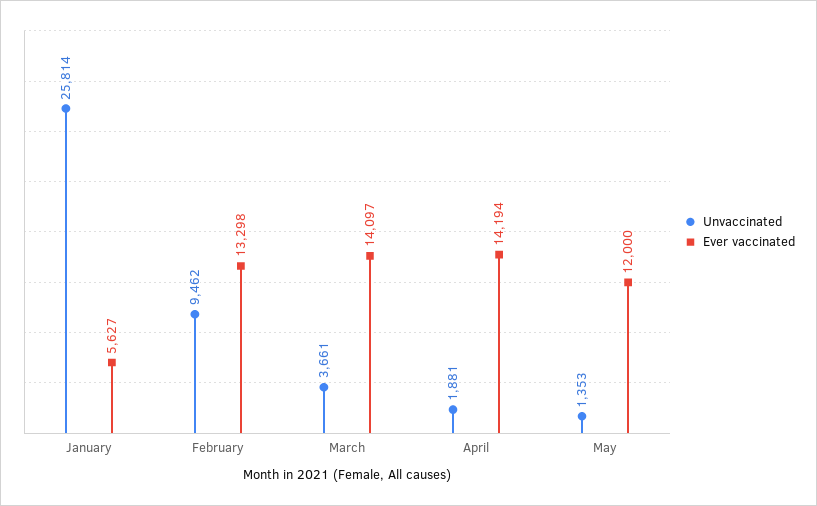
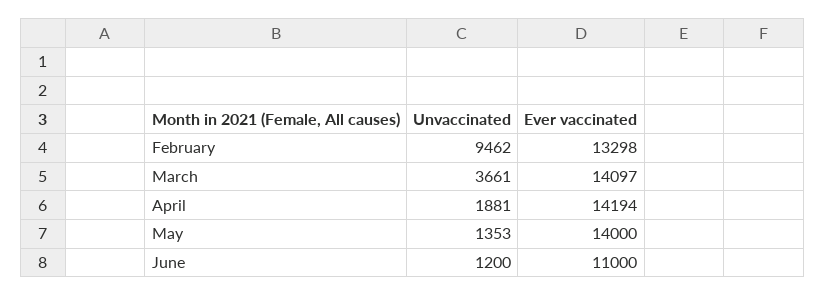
Unvaccinated, January: 25814 -> none
Ever vaccinated, January: 5627 -> none
Ever vaccinated, May: 12000 -> 14000
Unvaccinated, June: none -> 1200
Ever vaccinated, June: none -> 11000

